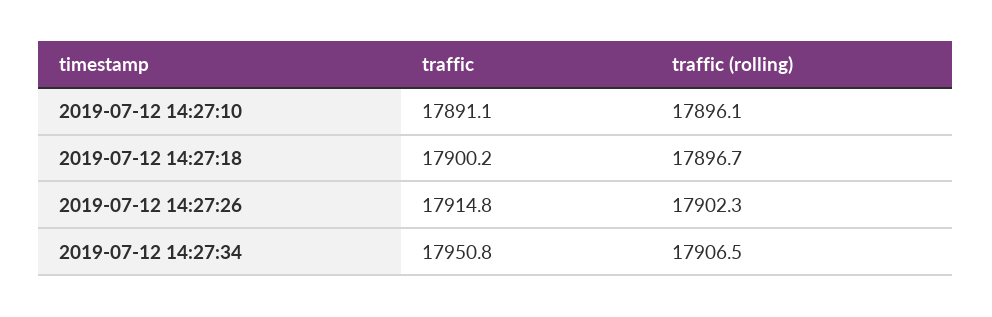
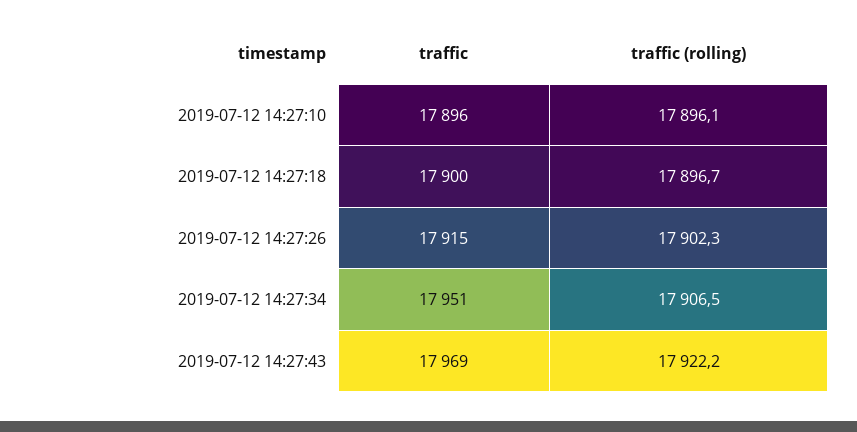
traffic, 2019-07-12 14:27:10: 17891.1 -> 17896
traffic, 2019-07-12 14:27:43: none -> 17969
traffic (rolling), 2019-07-12 14:27:43: none -> 17922.2

